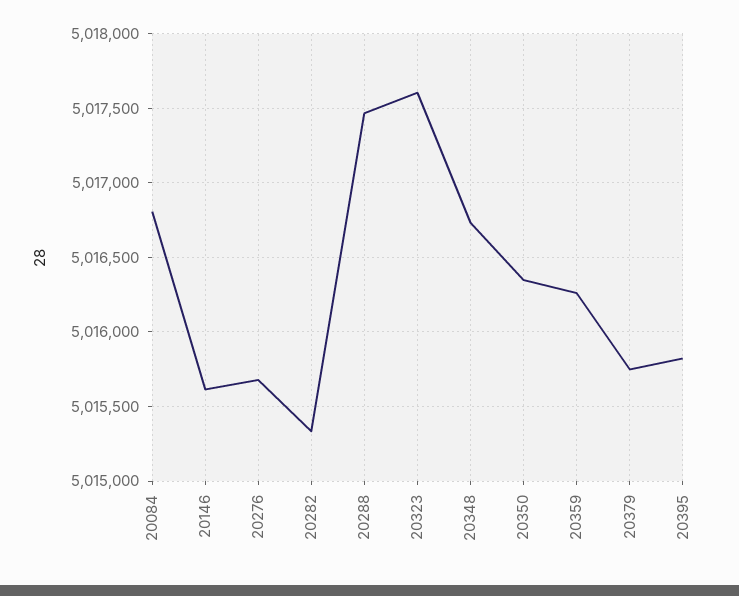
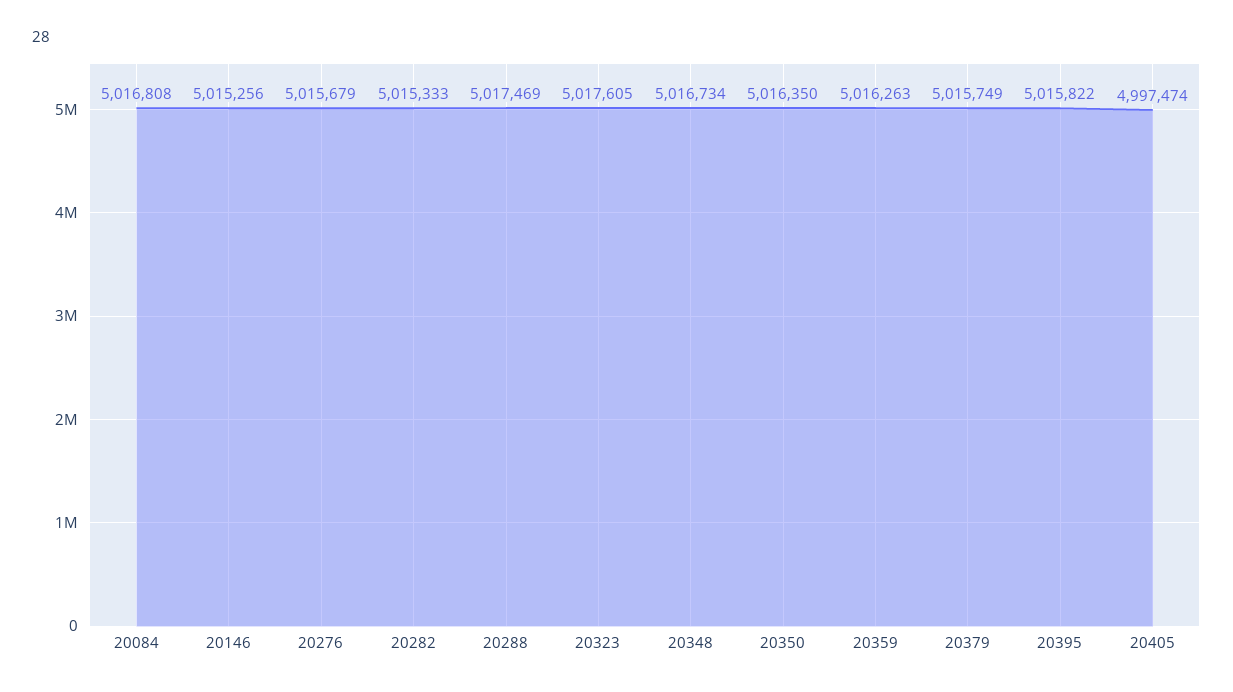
20146: 5015600 -> 5015256
20405: none -> 4997474

